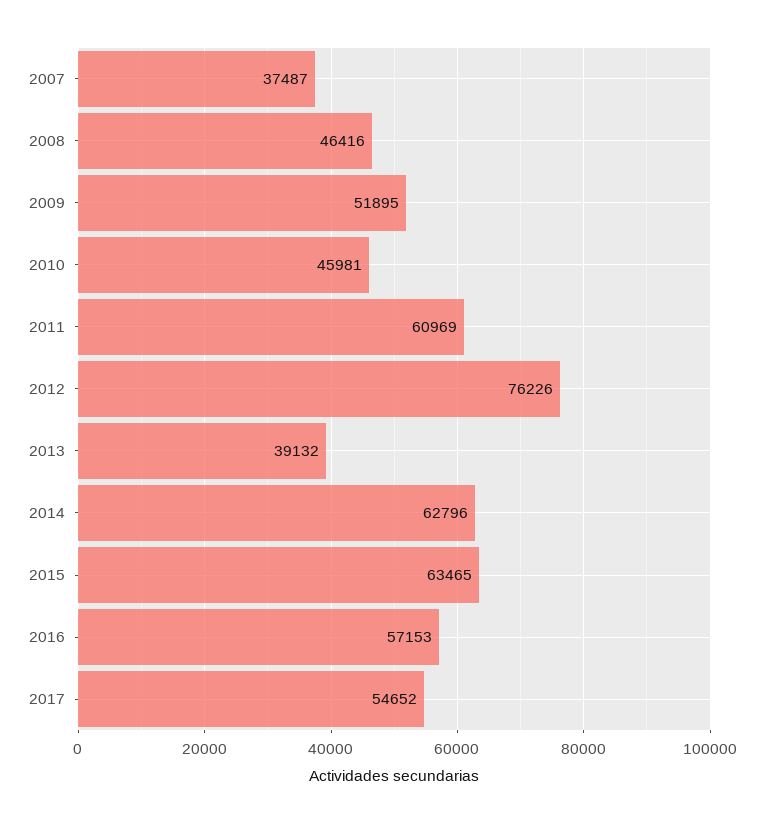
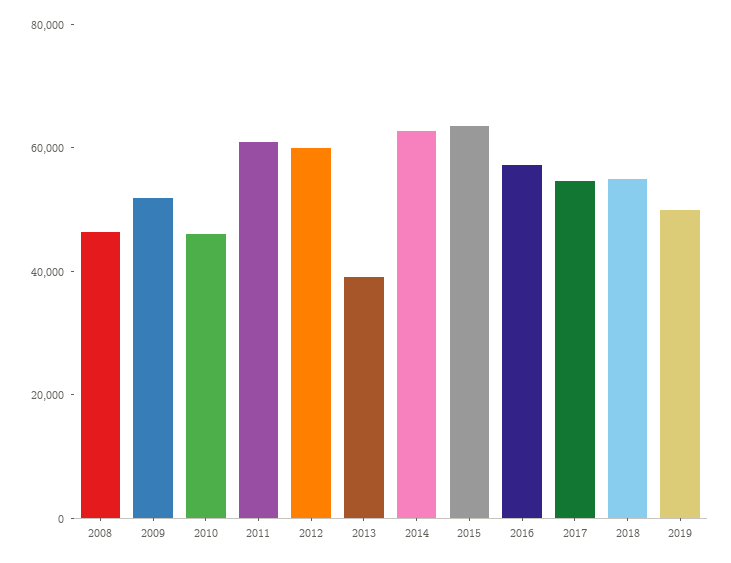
2007: 37487 -> none
2012: 76226 -> 60000
2018: none -> 55000
2019: none -> 50000

